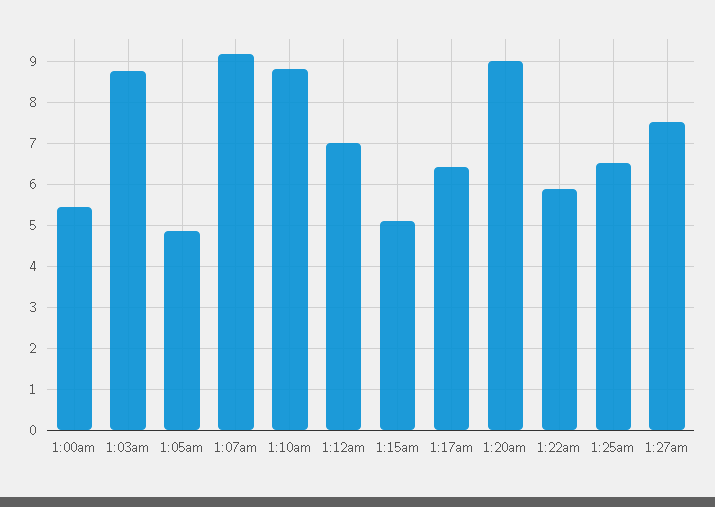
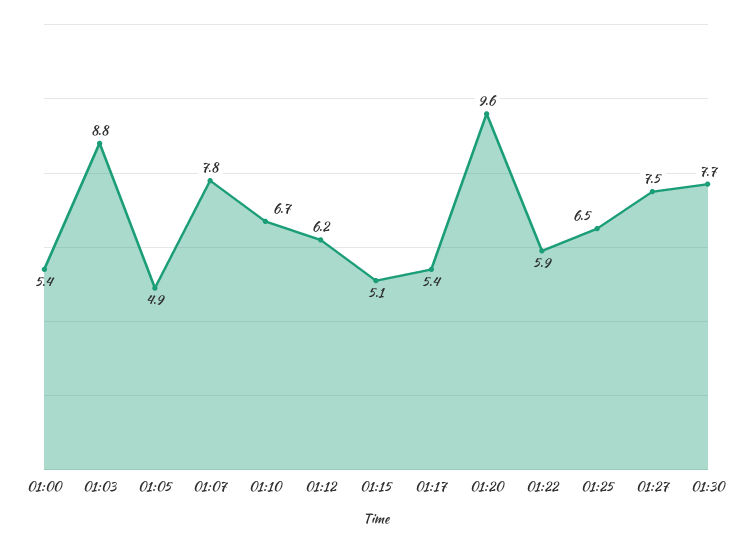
1:07am: 9.2 -> 7.8
1:10am: 8.8 -> 6.7
1:12am: 7 -> 6.2
1:17am: 6.4 -> 5.4
1:20am: 9 -> 9.6
01:30: none -> 7.7

